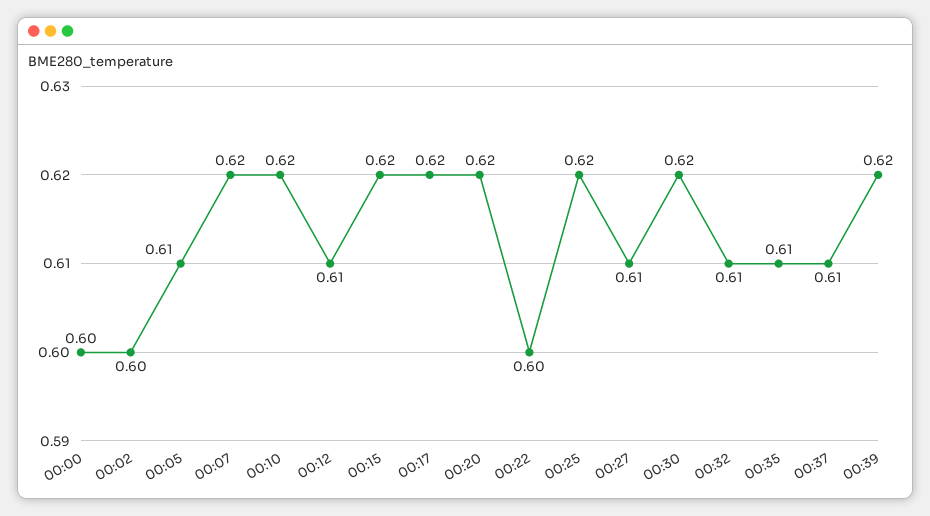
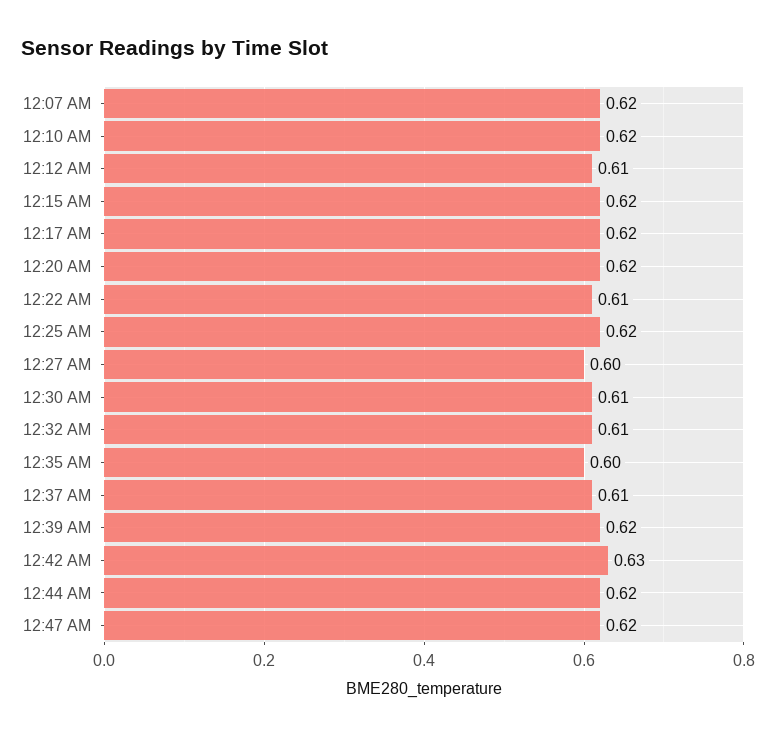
00:00: 0.6 -> none
00:02: 0.6 -> none
00:05: 0.61 -> none
00:22: 0.6 -> 0.61
00:27: 0.61 -> 0.6
00:30: 0.62 -> 0.61
00:35: 0.61 -> 0.6
12:42 AM: none -> 0.63
12:44 AM: none -> 0.62
12:47 AM: none -> 0.62

